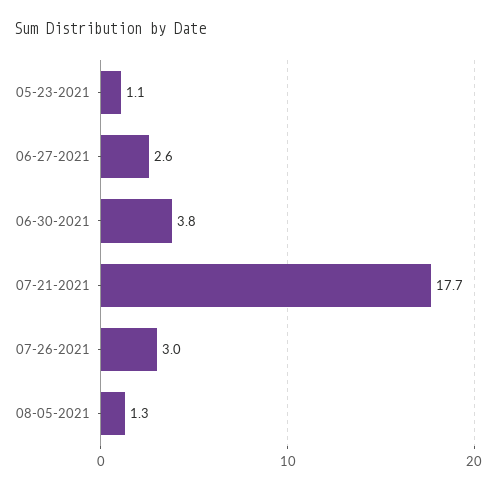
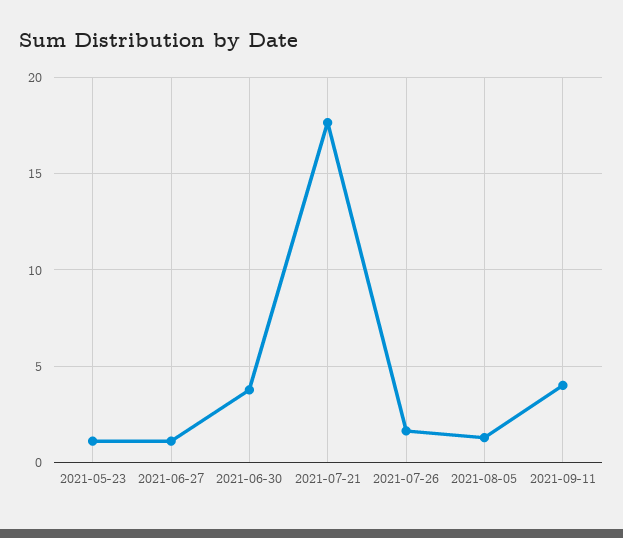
06-27-2021: 2.6 -> 1
07-26-2021: 3 -> 1.5
2021-09-11: none -> 4

